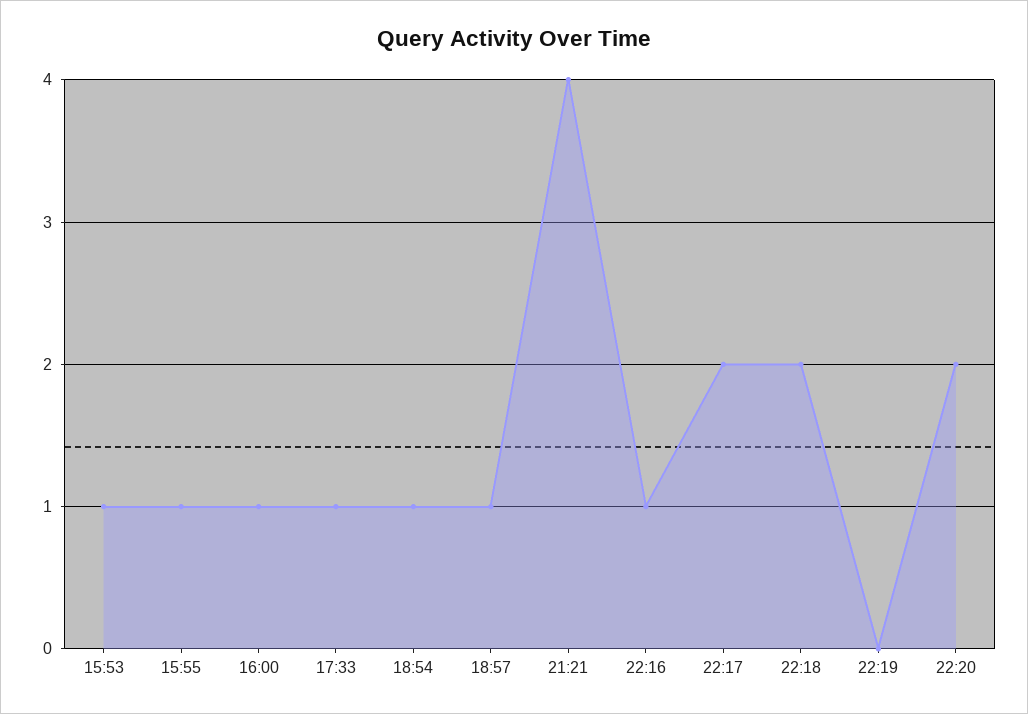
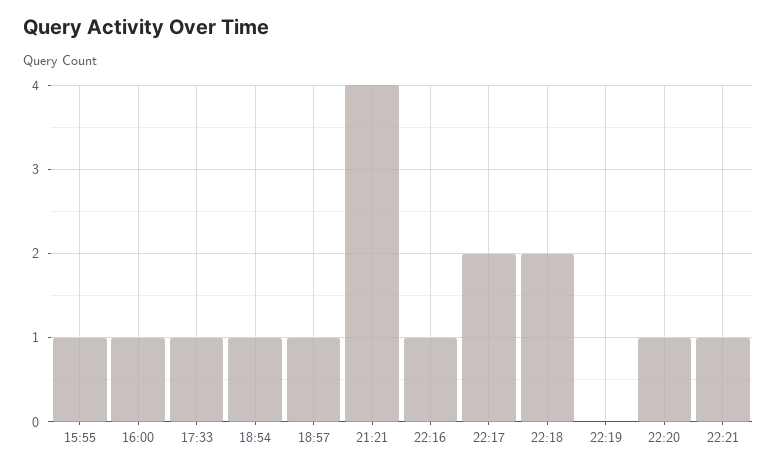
15:53: 1 -> none
22:20: 2 -> 1
22:21: none -> 1

